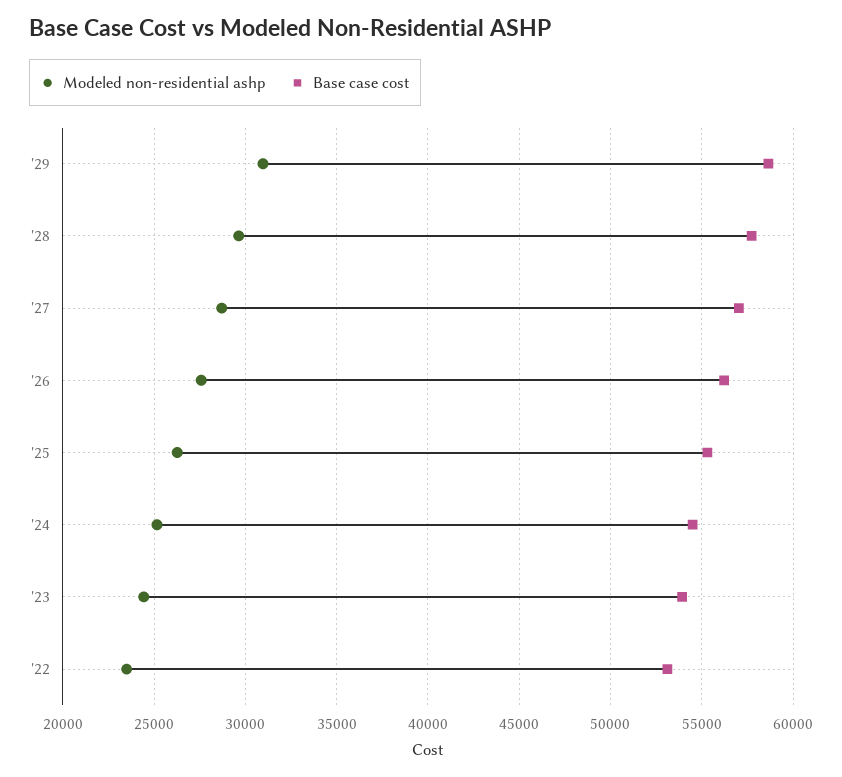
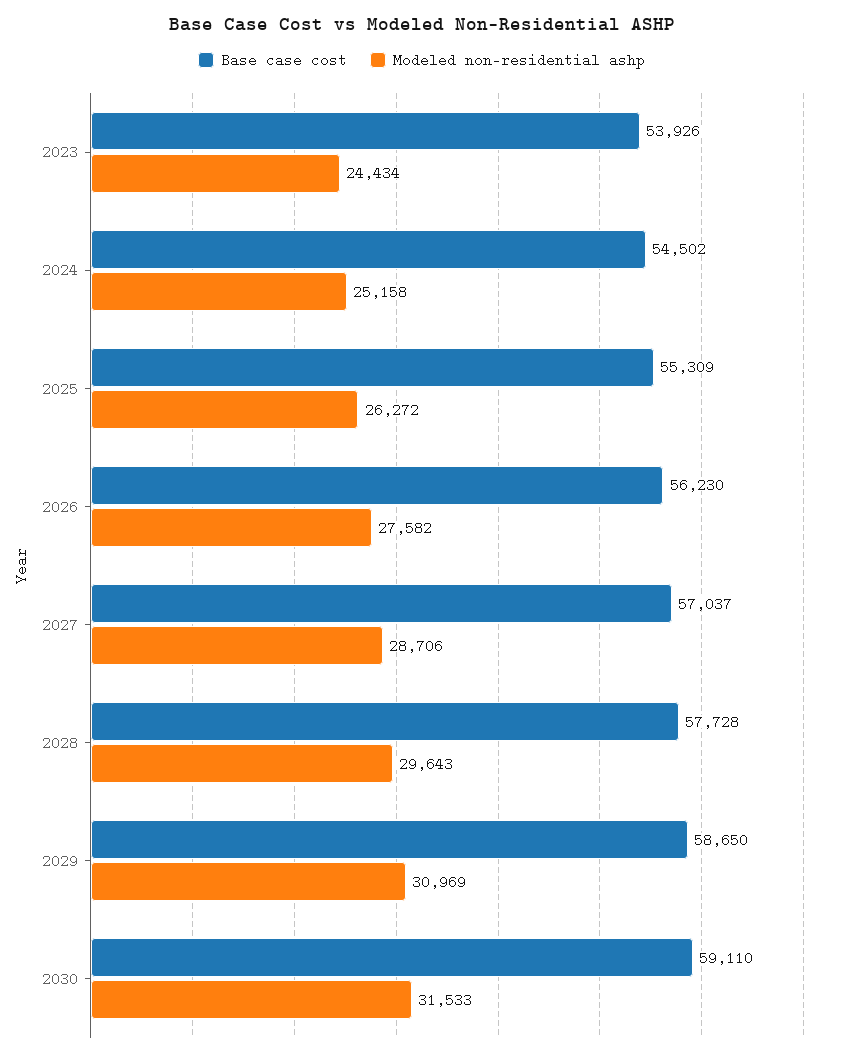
Modeled non-residential ashp, '22: 23500 -> none
Base case cost, '22: 53000 -> none
Base case cost, 2030: none -> 59110
Modeled non-residential ashp, 2030: none -> 31533

